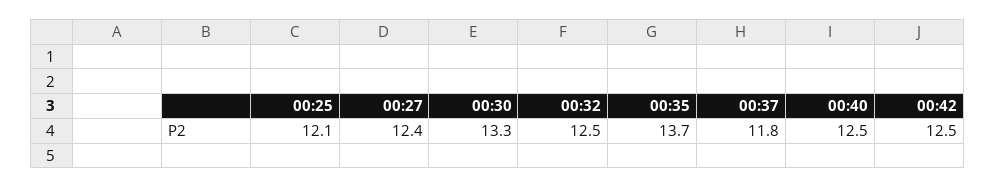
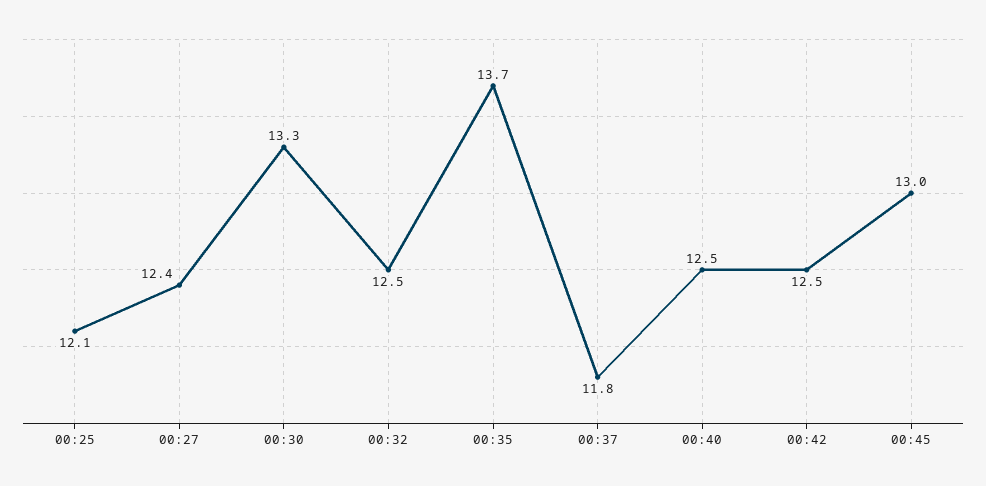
00:45: none -> 13

